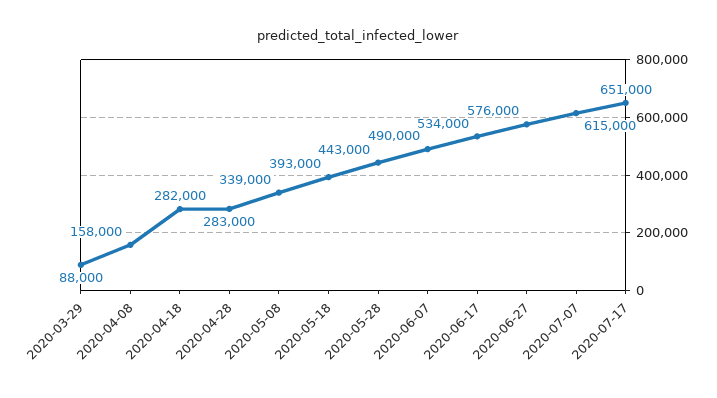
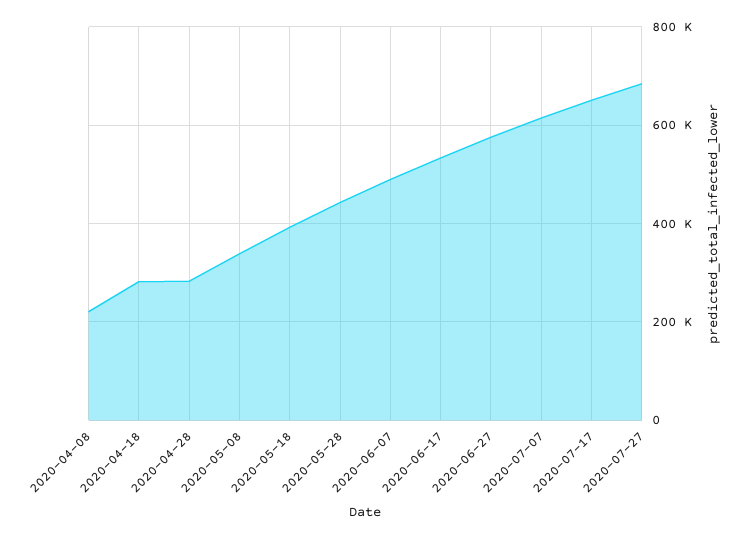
2020-03-29: 88000 -> none
2020-04-08: 158000 -> 220000
2020-07-27: none -> 680000

